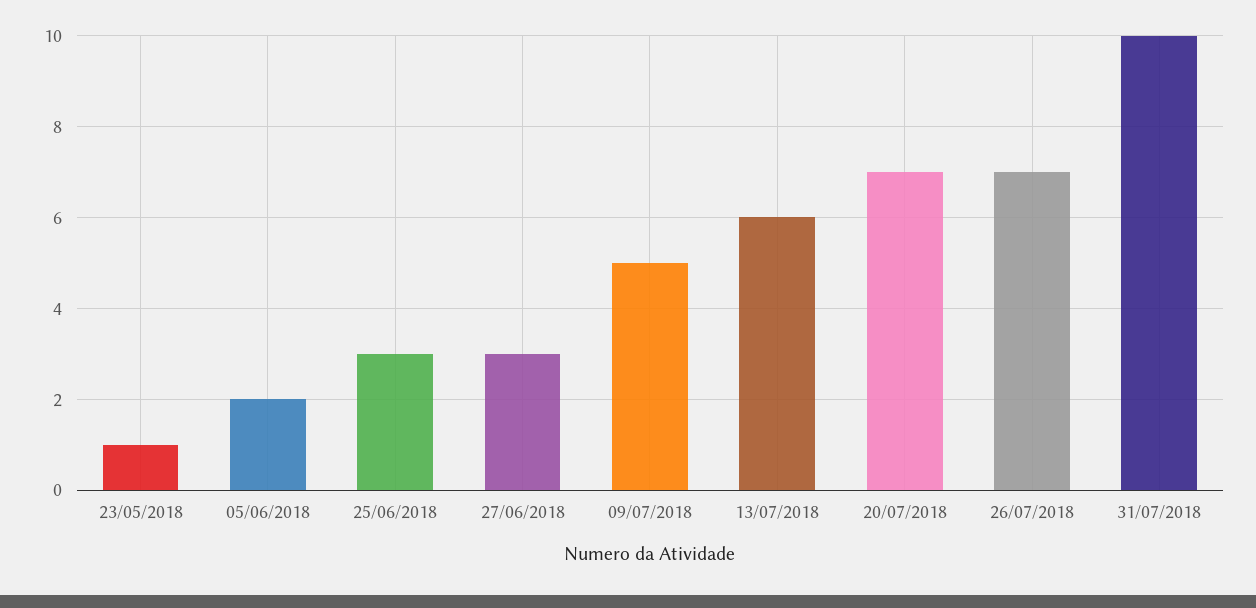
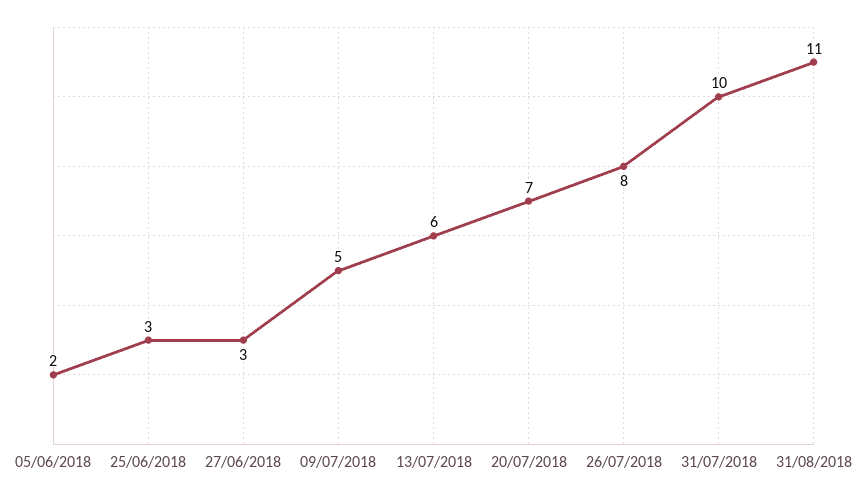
23/05/2018: 1 -> none
26/07/2018: 7 -> 8
31/08/2018: none -> 11

